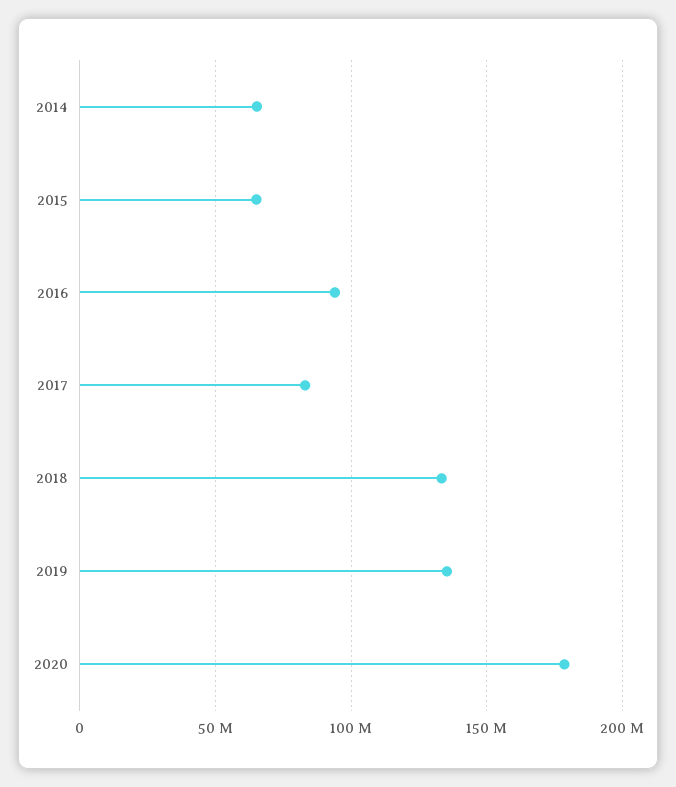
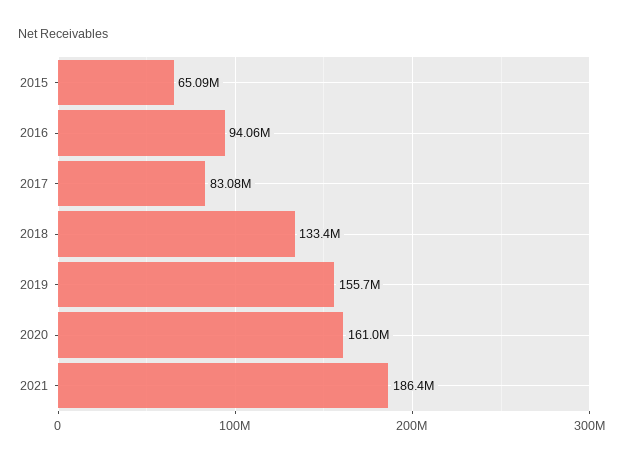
2014: 65000000 -> none
2019: 135000000 -> 155700000
2020: 180000000 -> 161000000
2021: none -> 186400000

